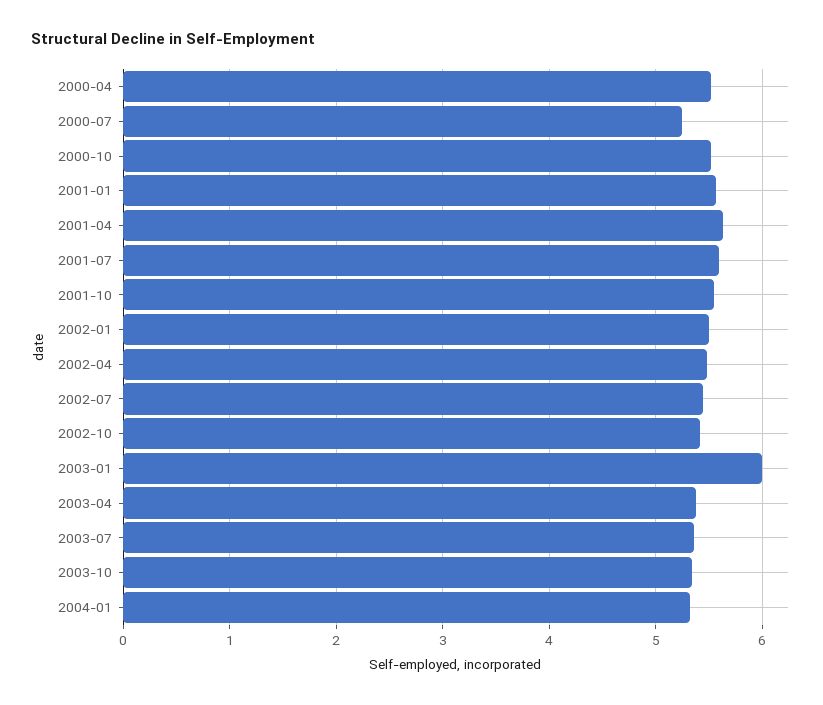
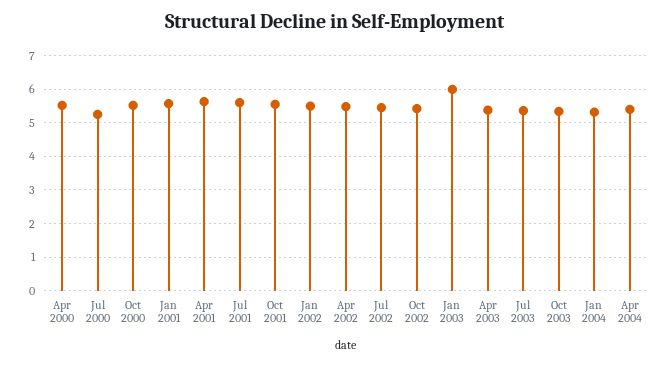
Apr 2004: none -> 5.4

